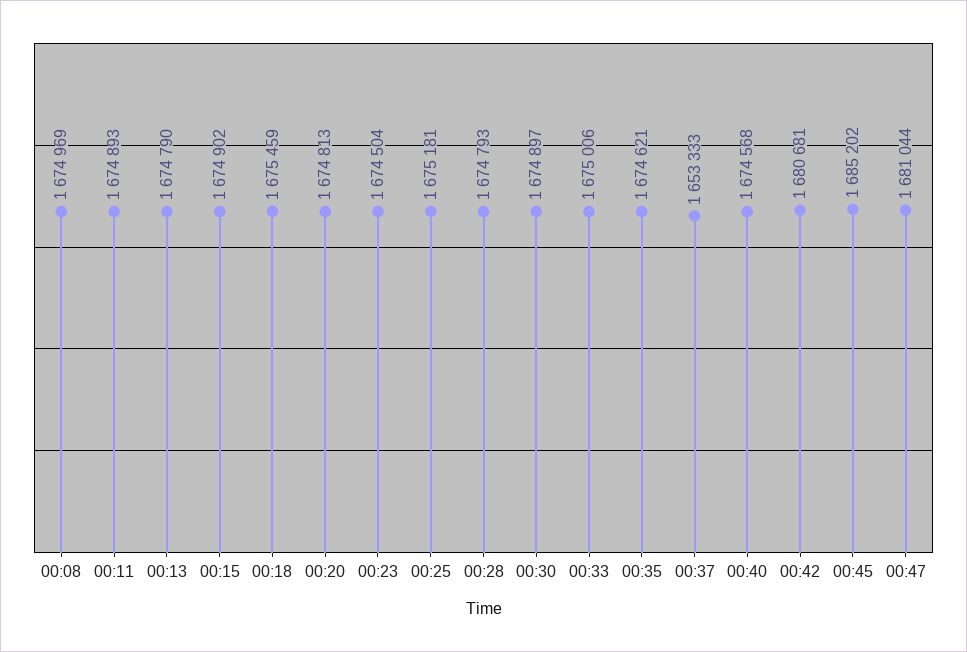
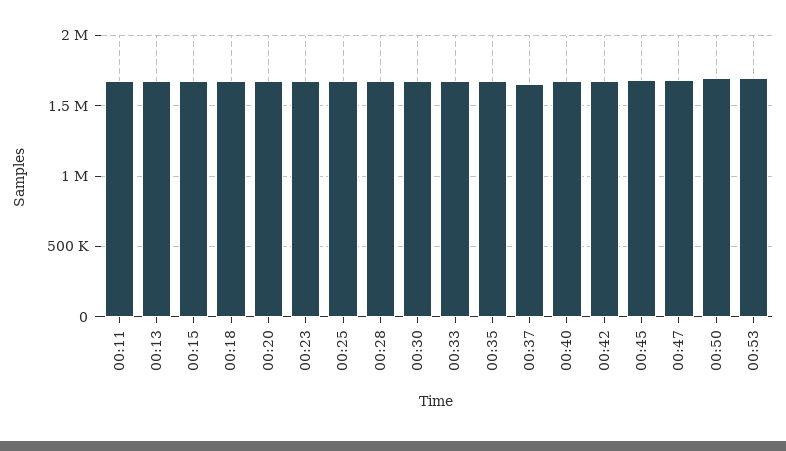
00:08: 1674969 -> none
00:50: none -> 1700000
00:53: none -> 1700000

